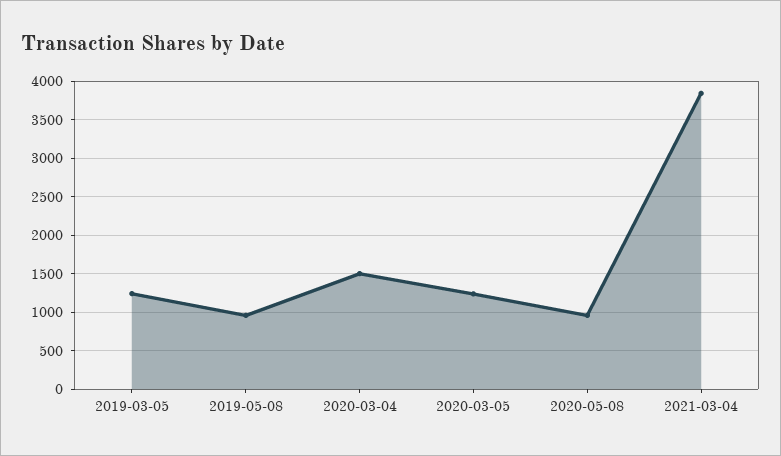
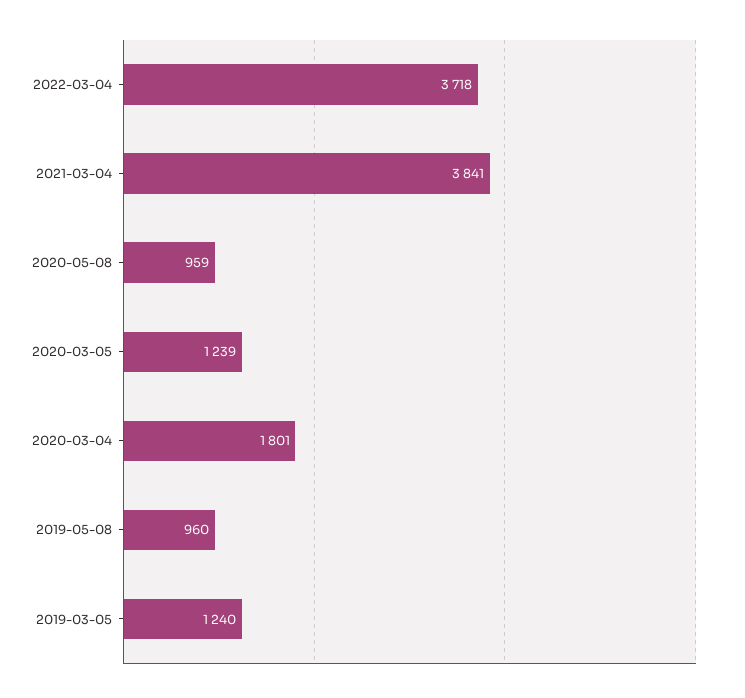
2020-03-04: 1500 -> 1801
2022-03-04: none -> 3718

